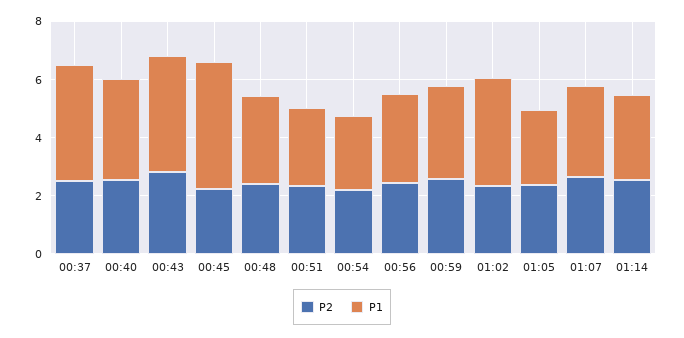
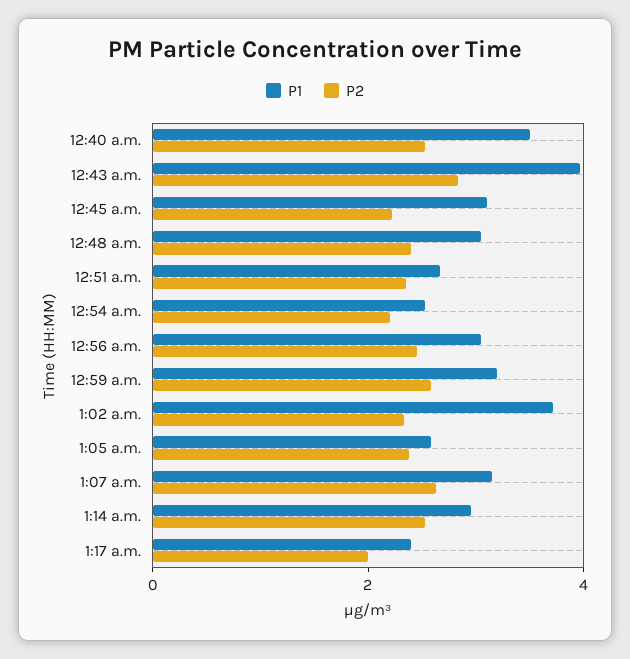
P2, 00:37: 2.5 -> none
P1, 00:37: 4 -> none
P1, 00:45: 4.5 -> 3
P1, 1:17 a.m.: none -> 2.5
P2, 1:17 a.m.: none -> 2

